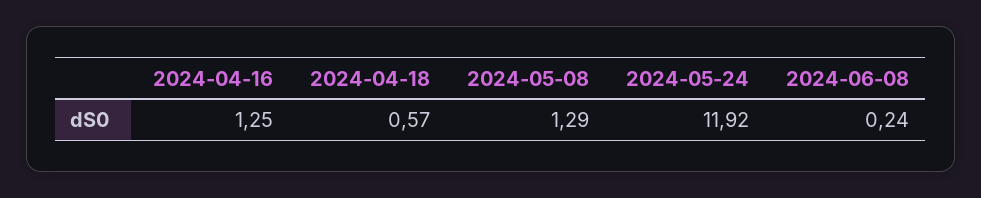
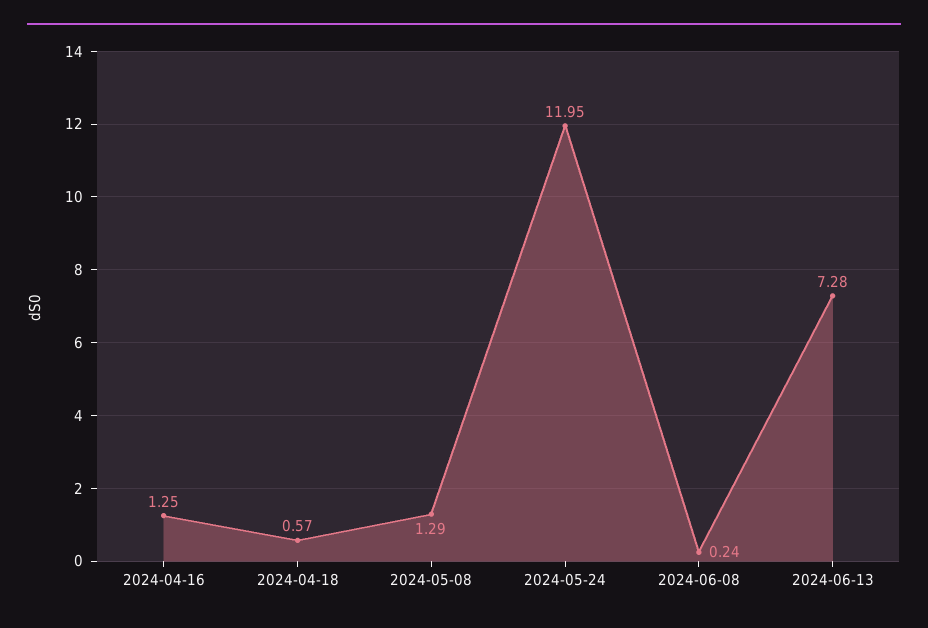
2024-05-24: 11.92 -> 11.95
2024-06-13: none -> 7.28

